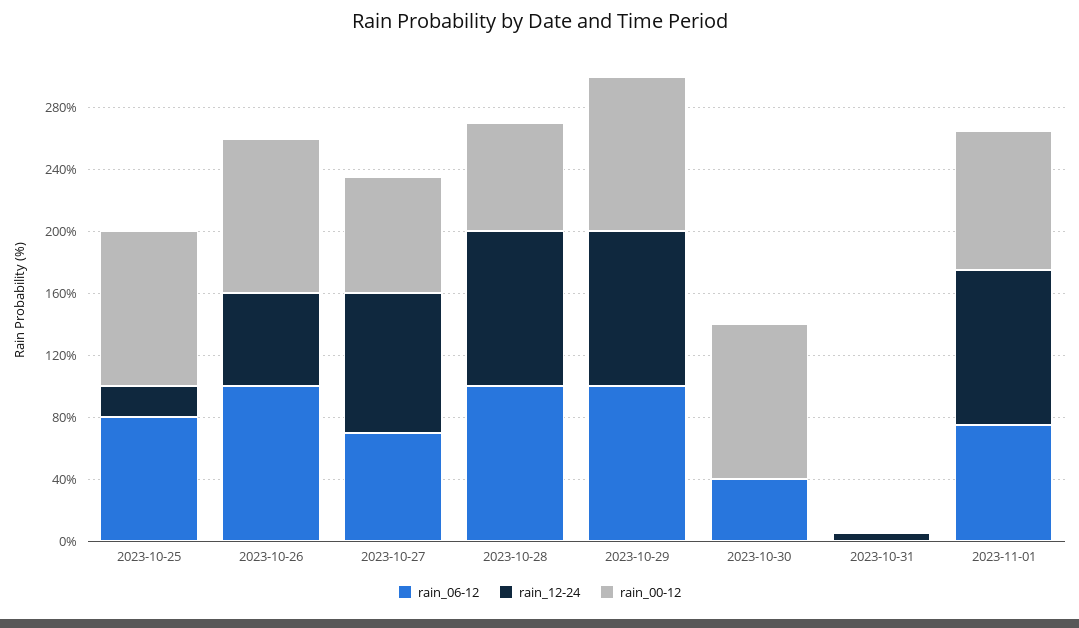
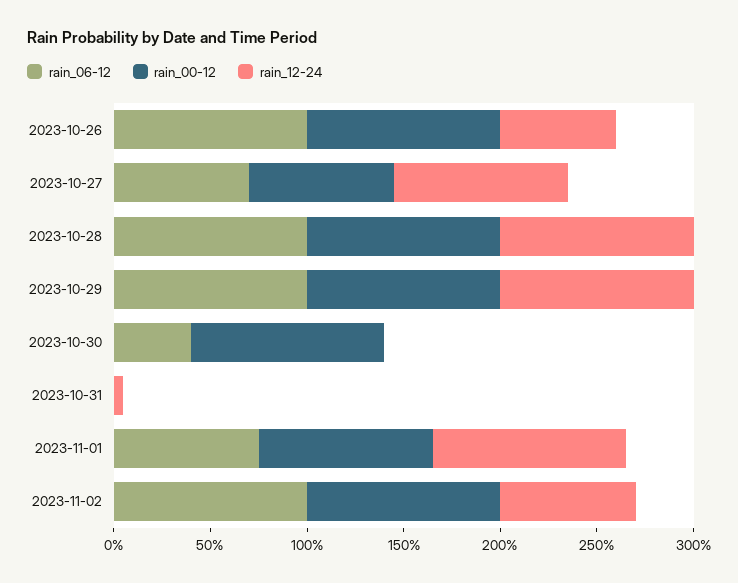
rain_06-12, 2023-10-25: 80 -> none
rain_12-24, 2023-10-25: 20 -> none
rain_00-12, 2023-10-25: 100 -> none
rain_00-12, 2023-10-28: 70 -> 100
rain_06-12, 2023-11-02: none -> 100
rain_00-12, 2023-11-02: none -> 100
rain_12-24, 2023-11-02: none -> 70

